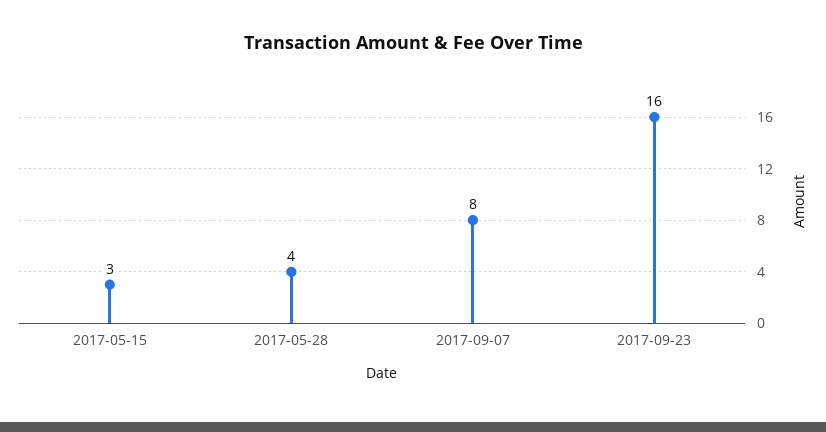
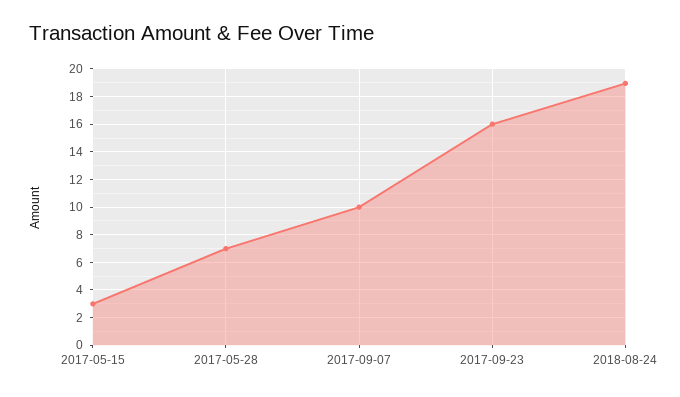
2017-05-28: 4 -> 7
2017-09-07: 8 -> 10
2018-08-24: none -> 19

